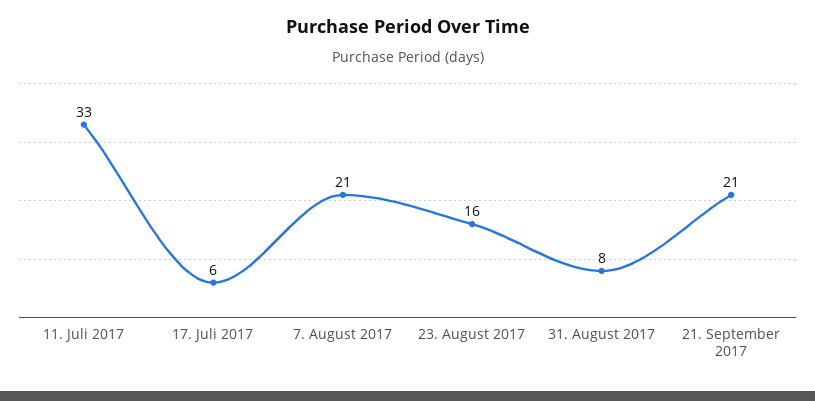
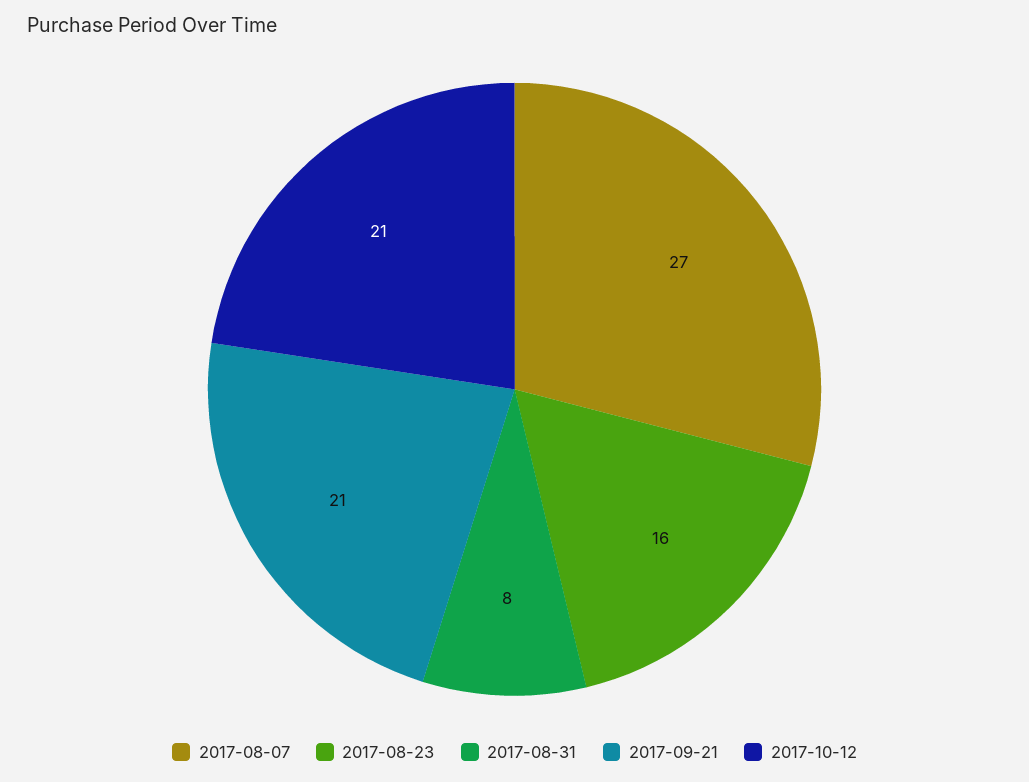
11. Juli 2017: 33 -> none
17. Juli 2017: 6 -> none
7. August 2017: 21 -> 27
2017-10-12: none -> 21

